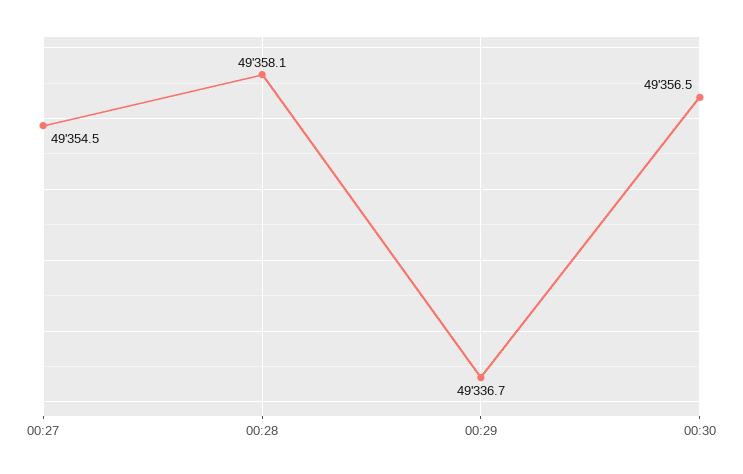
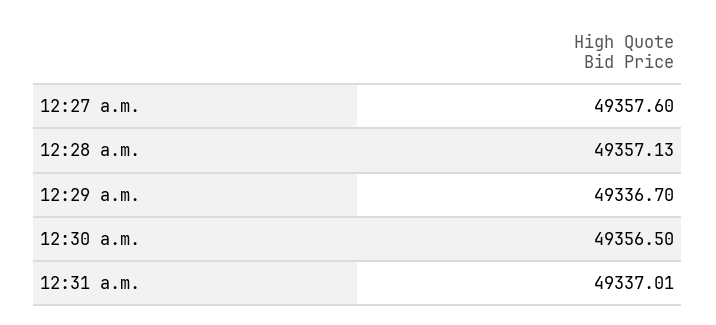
00:27: 49354.5 -> 49357.6
00:28: 49358.1 -> 49357.13
12:31 a.m.: none -> 49337.01

